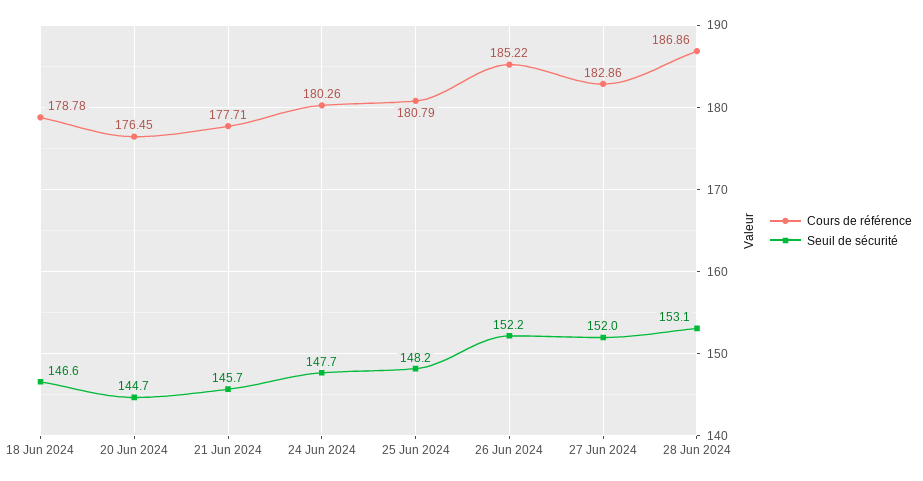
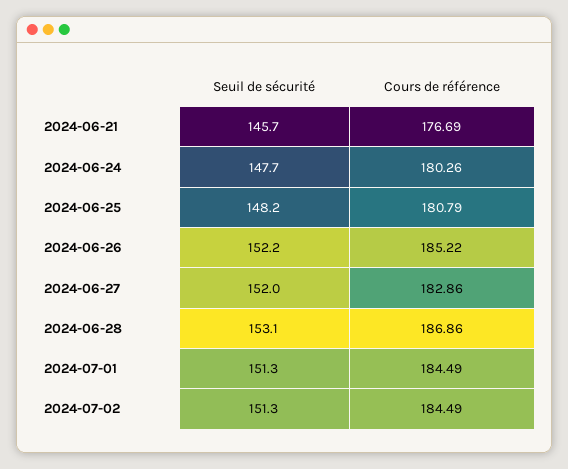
Cours de référence, 18 Jun 2024: 178.78 -> none
Seuil de sécurité, 18 Jun 2024: 146.6 -> none
Cours de référence, 20 Jun 2024: 176.45 -> none
Seuil de sécurité, 20 Jun 2024: 144.7 -> none
Cours de référence, 21 Jun 2024: 177.71 -> 176.69
Seuil de sécurité, 2024-07-01: none -> 151.3
Cours de référence, 2024-07-01: none -> 184.49
Seuil de sécurité, 2024-07-02: none -> 151.3
Cours de référence, 2024-07-02: none -> 184.49

